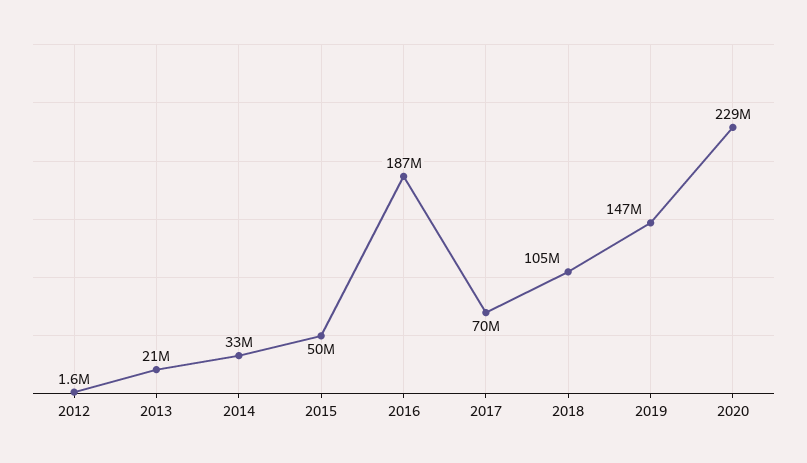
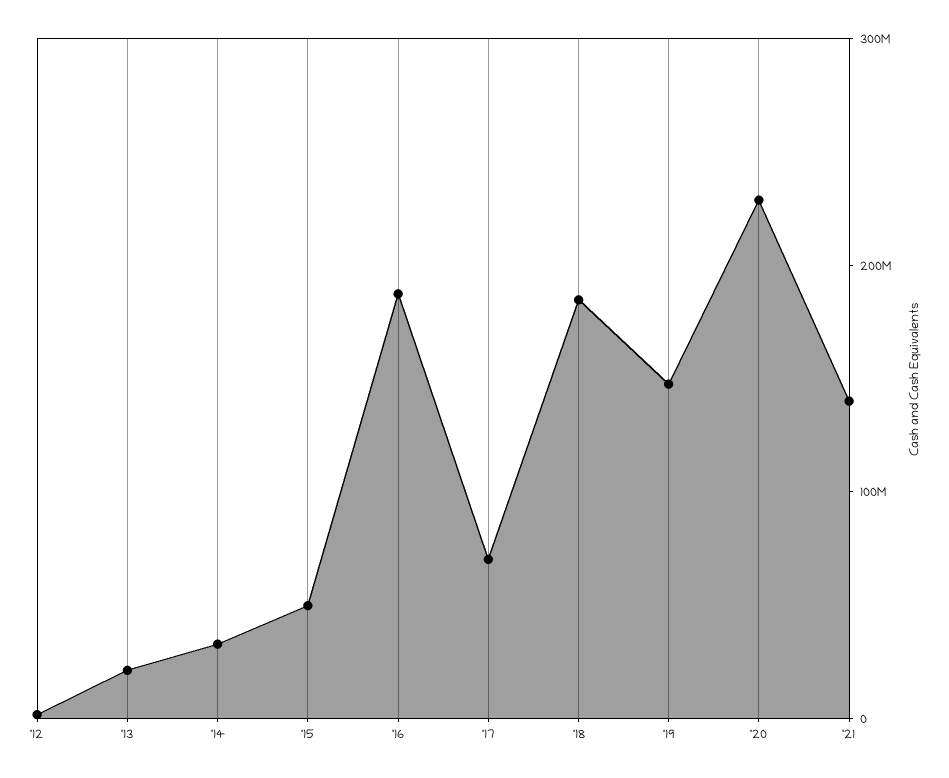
2018: 105000000 -> 180000000
'21: none -> 140000000

